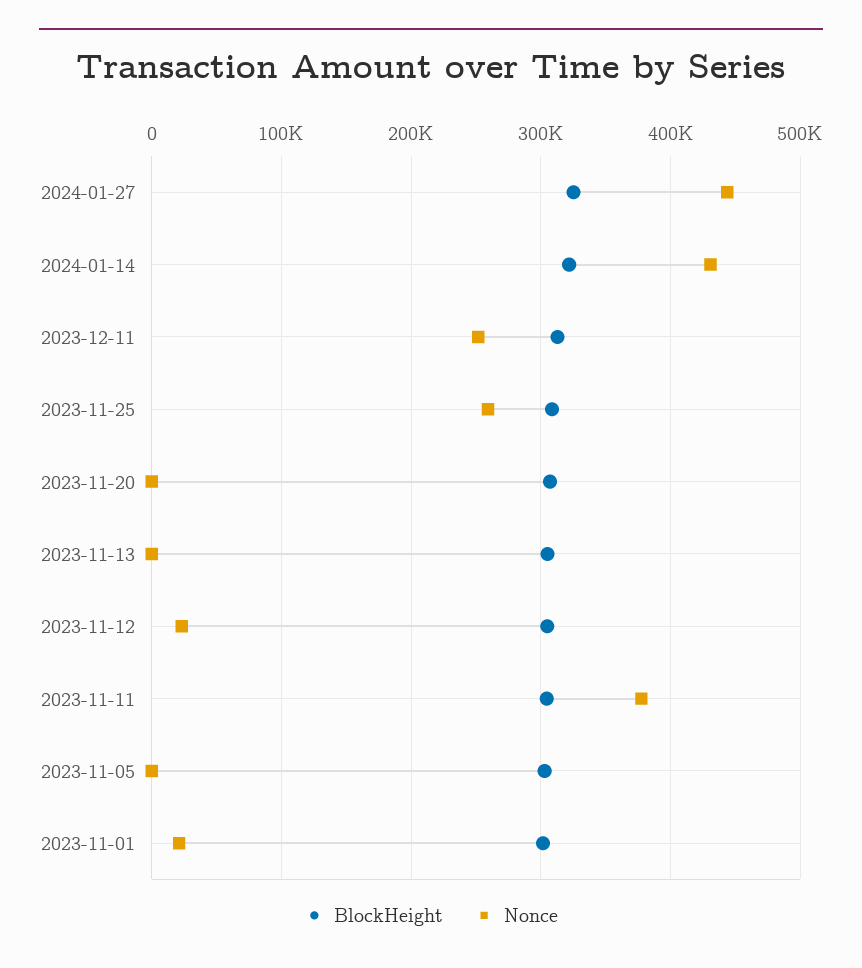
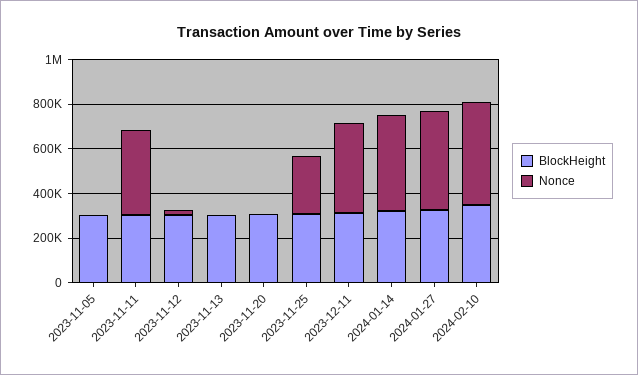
Nonce, 2023-12-11: 250000 -> 400000
BlockHeight, 2023-11-01: 300000 -> none
Nonce, 2023-11-01: 20000 -> none
BlockHeight, 2024-02-10: none -> 350000
Nonce, 2024-02-10: none -> 450000

